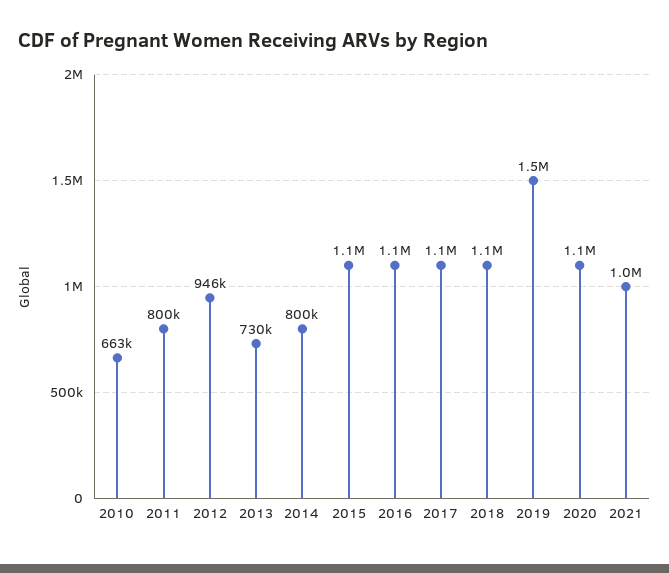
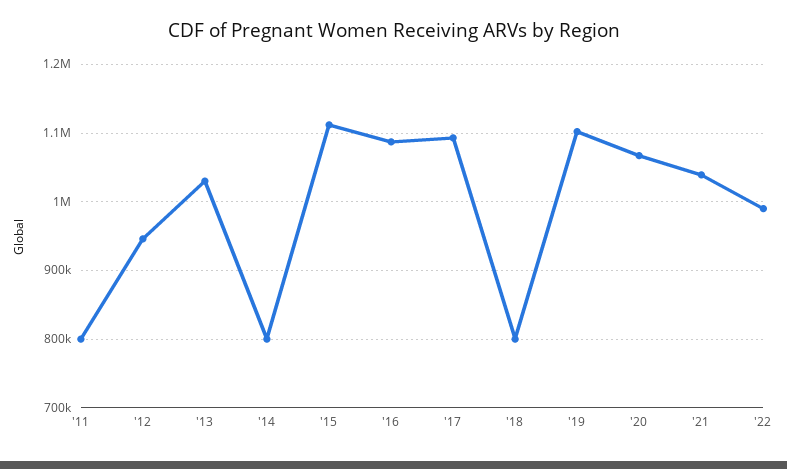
2010: 663000 -> none
2013: 730000 -> 1030000
2018: 1100000 -> 800000
2019: 1500000 -> 1100000
'22: none -> 990000

